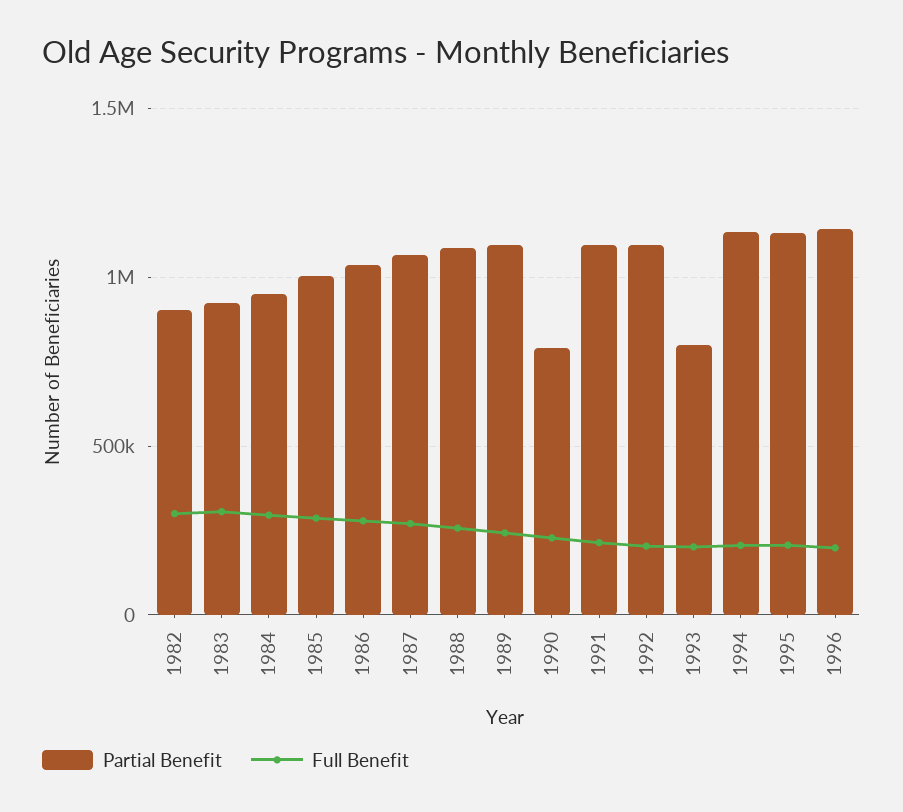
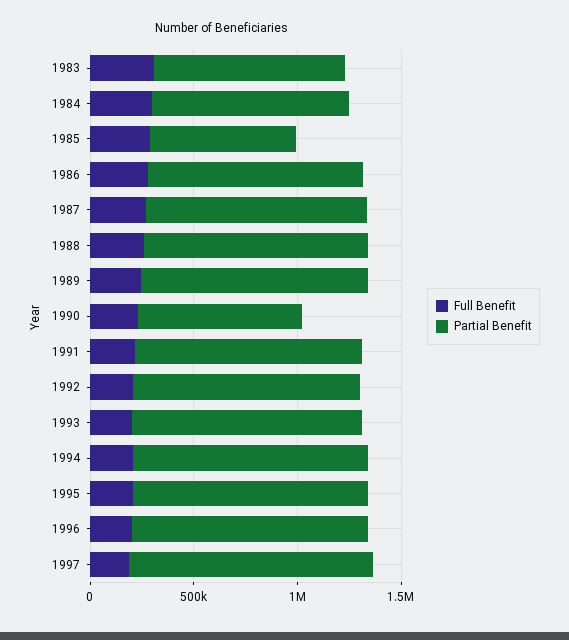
Partial Benefit, 1982: 900000 -> none
Full Benefit, 1982: 300000 -> none
Partial Benefit, 1985: 1000000 -> 700000
Partial Benefit, 1993: 800000 -> 1100000
Full Benefit, 1997: none -> 200000
Partial Benefit, 1997: none -> 1200000

